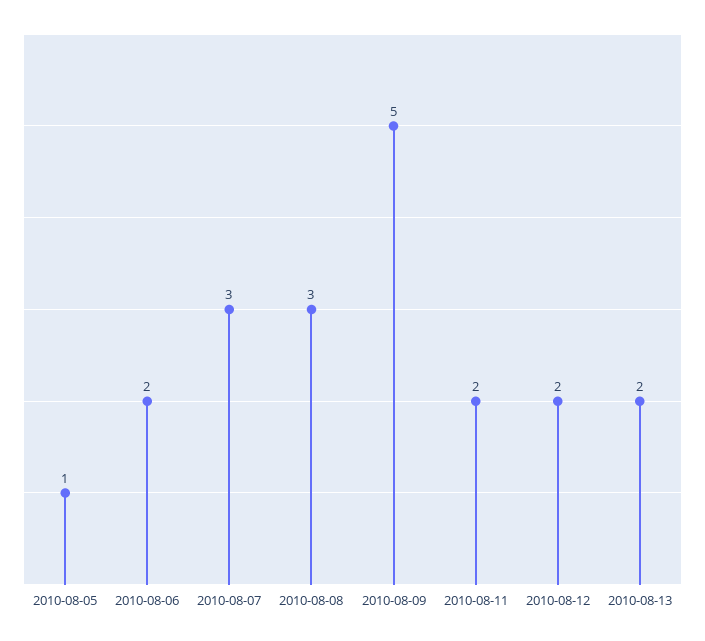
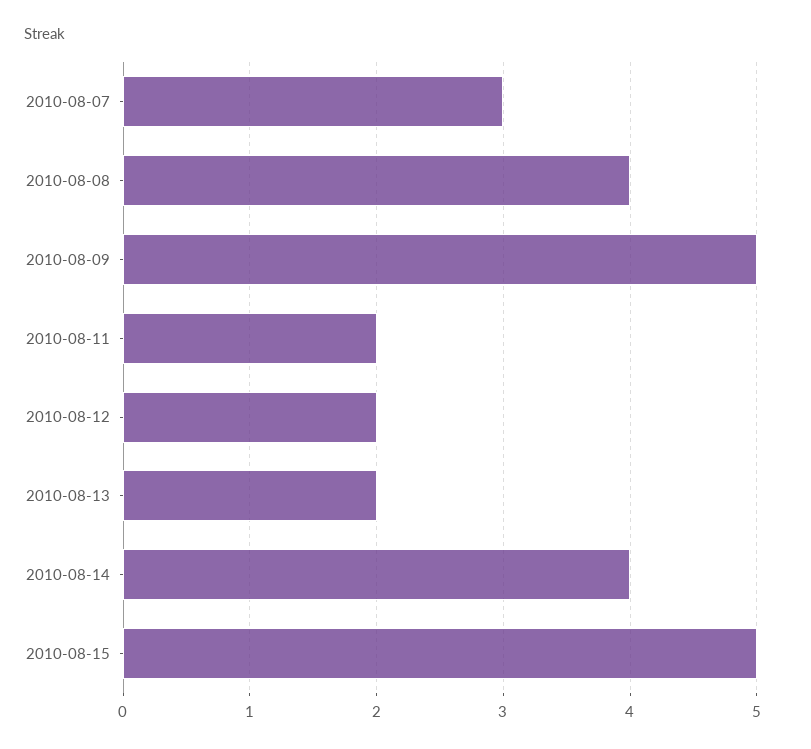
2010-08-05: 1 -> none
2010-08-06: 2 -> none
2010-08-08: 3 -> 4
2010-08-14: none -> 4
2010-08-15: none -> 5

